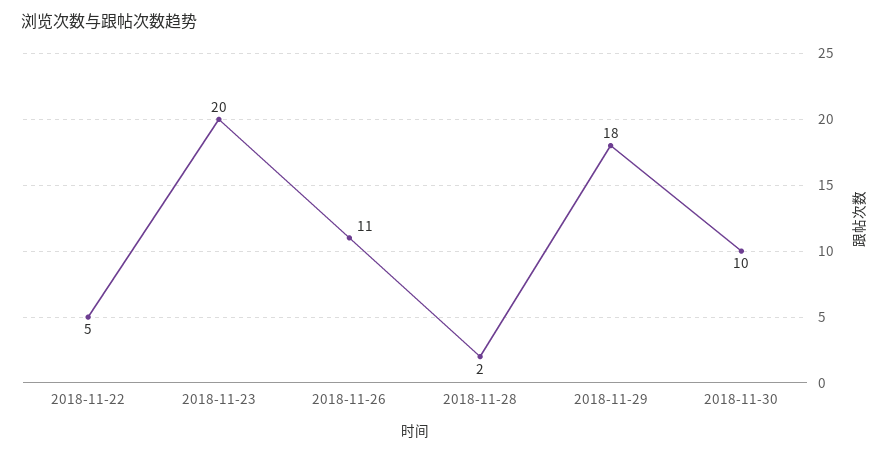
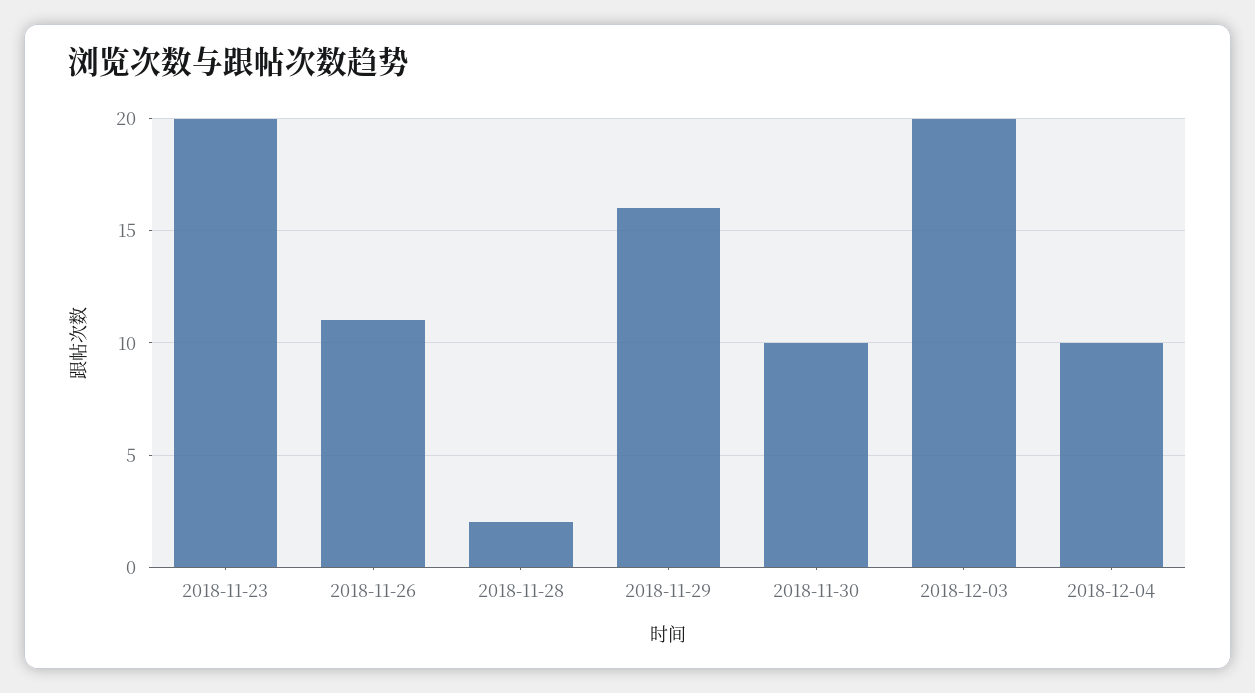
2018-11-22: 5 -> none
2018-11-29: 18 -> 16
2018-12-03: none -> 20
2018-12-04: none -> 10

